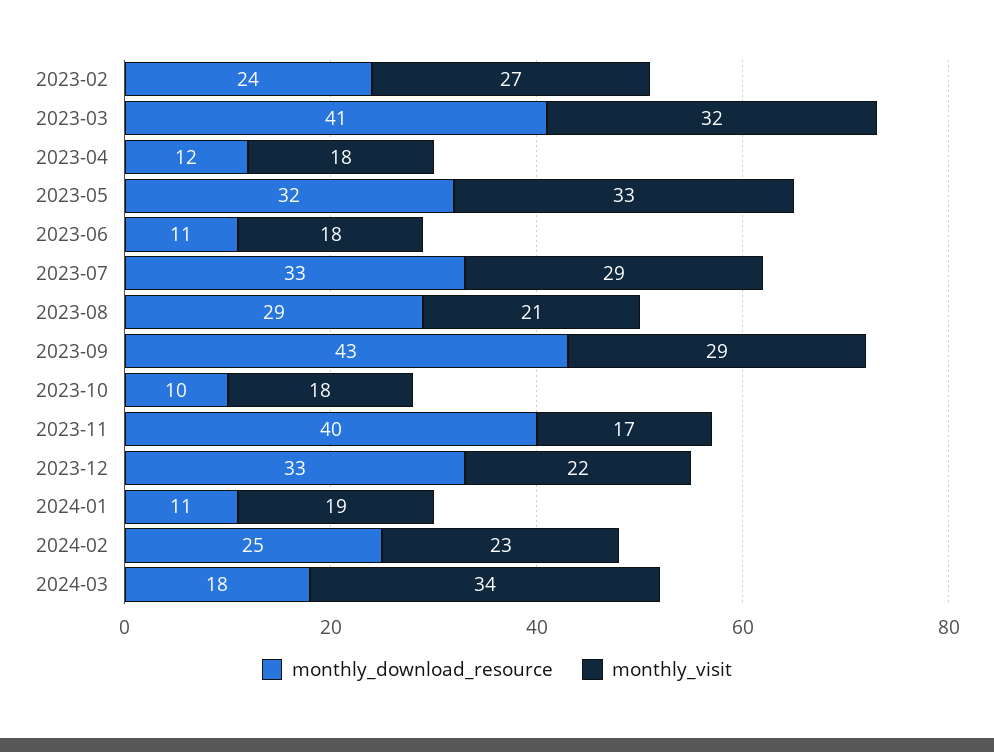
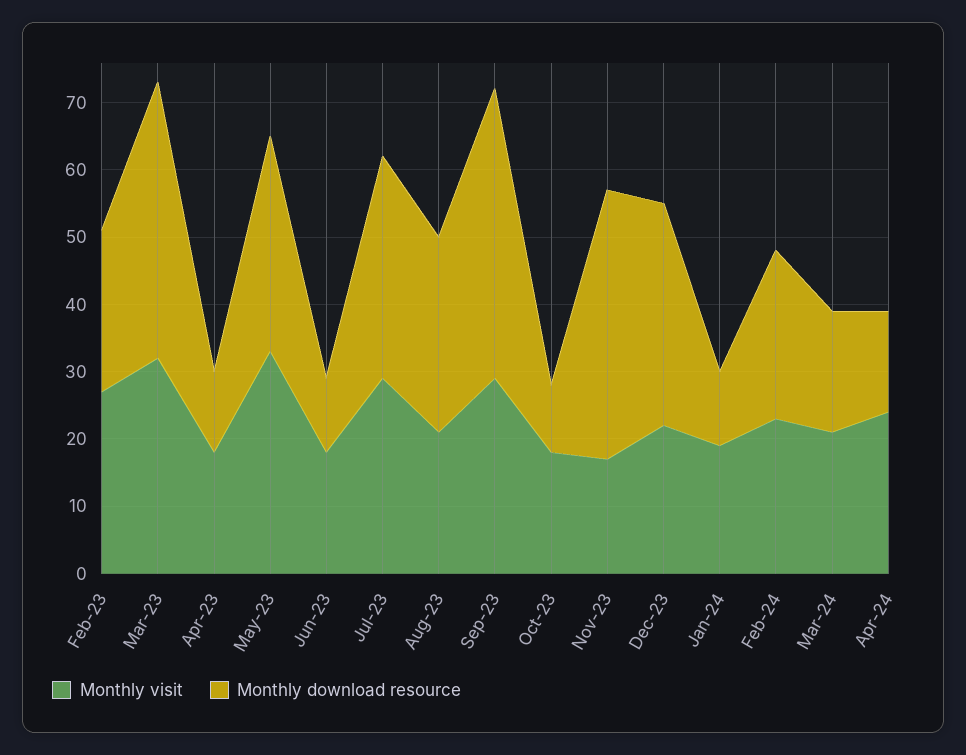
monthly_visit, 2024-03: 34 -> 20
monthly_visit, Apr-24: none -> 25
monthly_download_resource, Apr-24: none -> 15

